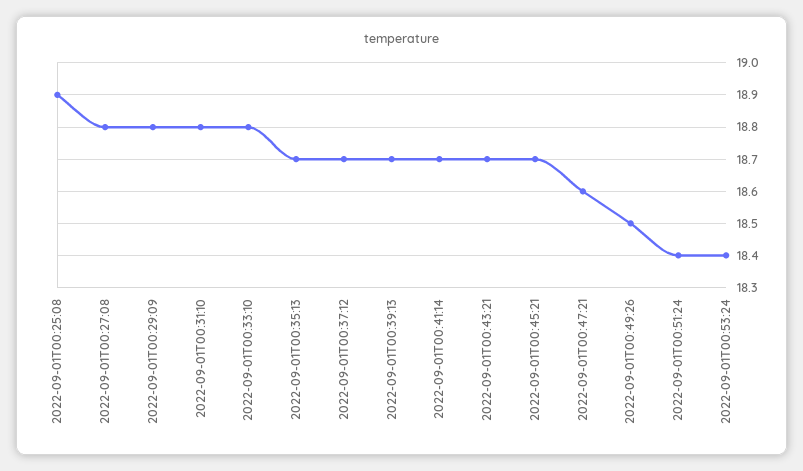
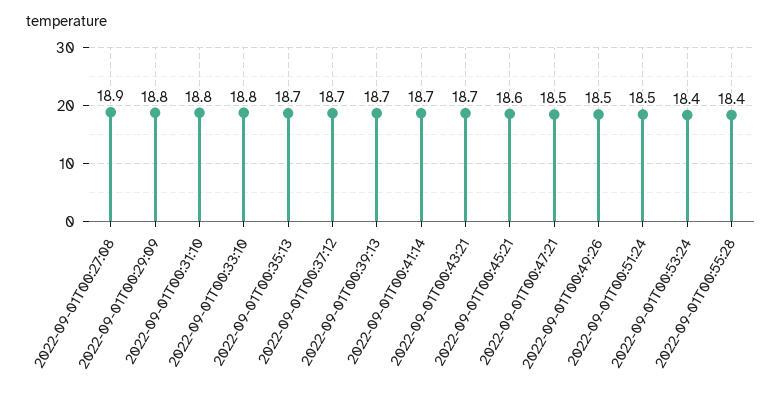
2022-09-01T00:25:08: 18.9 -> none
2022-09-01T00:27:08: 18.8 -> 18.9
2022-09-01T00:45:21: 18.7 -> 18.6
2022-09-01T00:47:21: 18.6 -> 18.5
2022-09-01T00:51:24: 18.4 -> 18.5
2022-09-01T00:55:28: none -> 18.4

